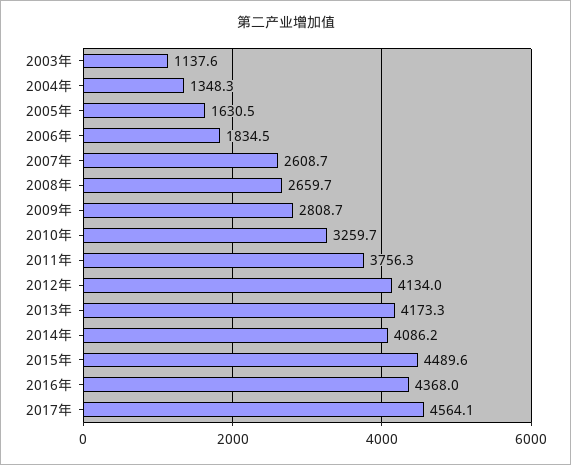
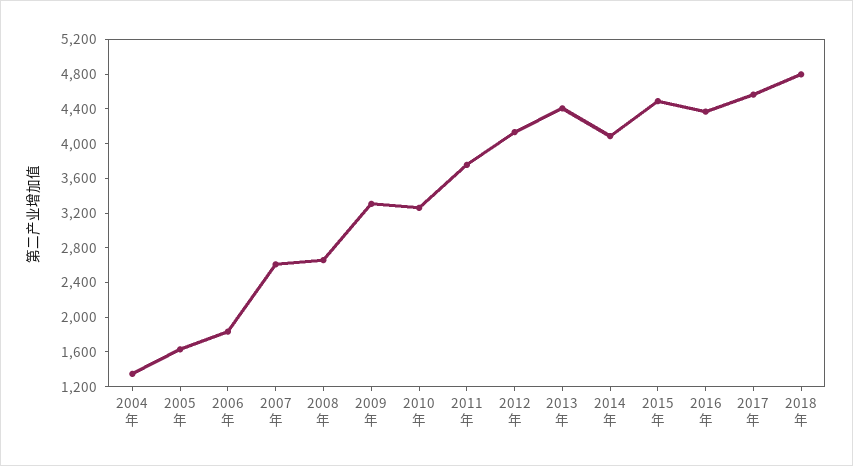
2003年: 1137.6 -> none
2009年: 2808.7 -> 3300
2013年: 4173.3 -> 4400
2018年: none -> 4800

